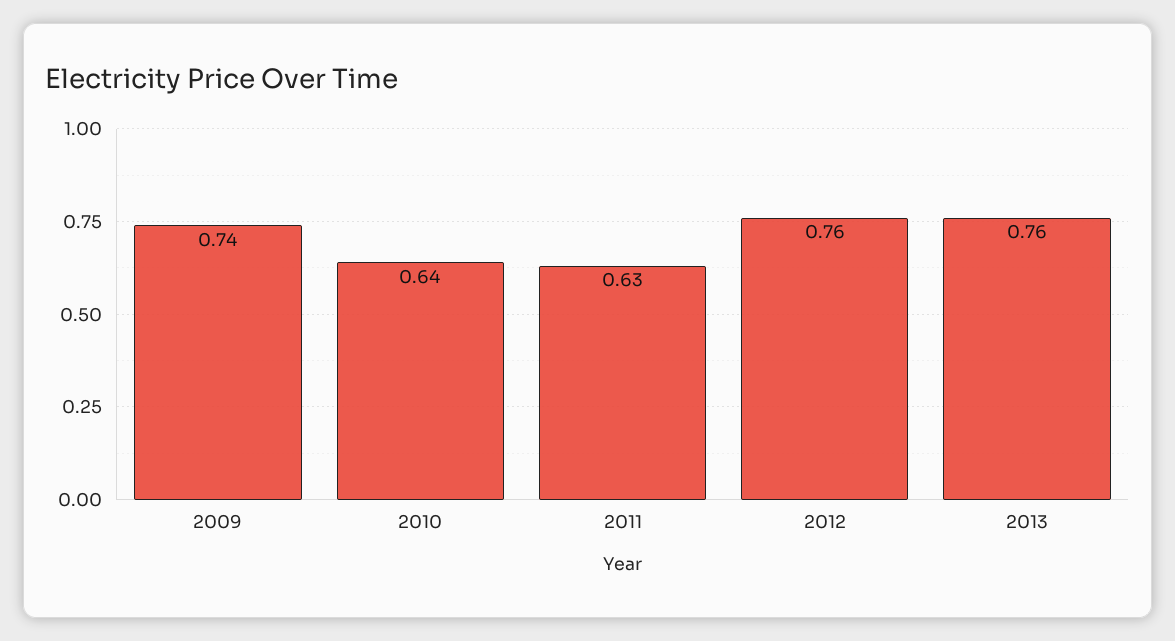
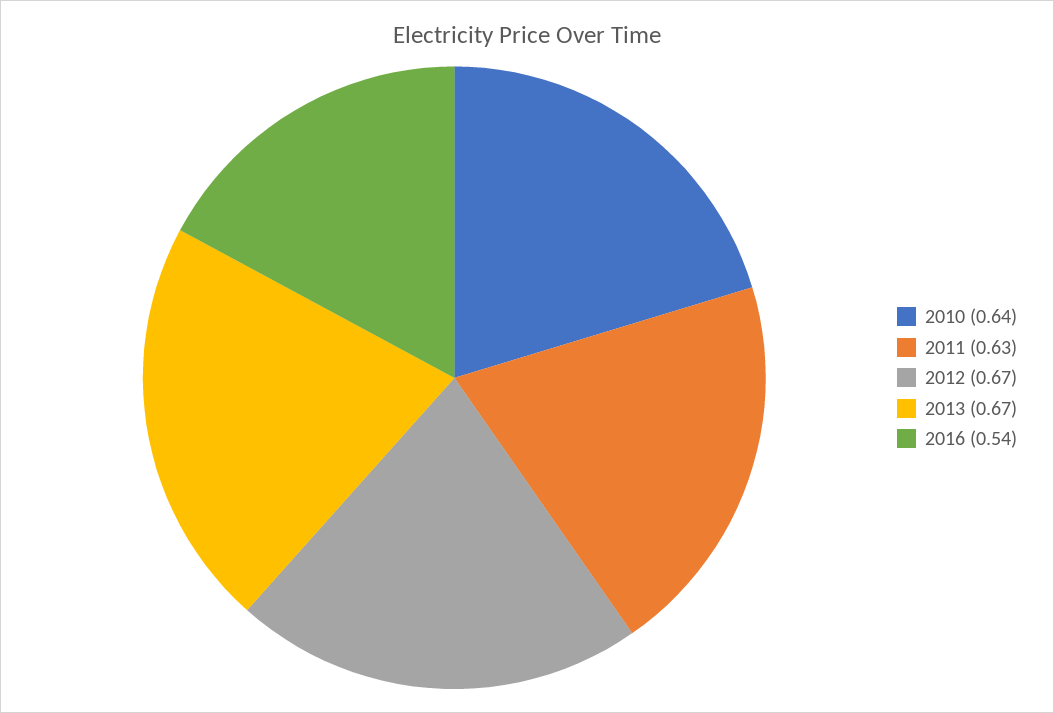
2009: 0.74 -> none
2012: 0.76 -> 0.67
2013: 0.76 -> 0.67
2016: none -> 0.54

